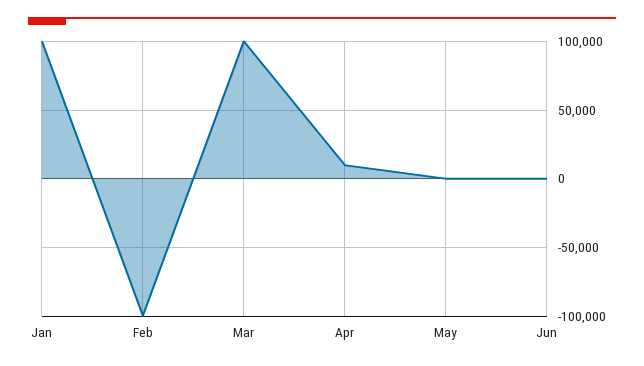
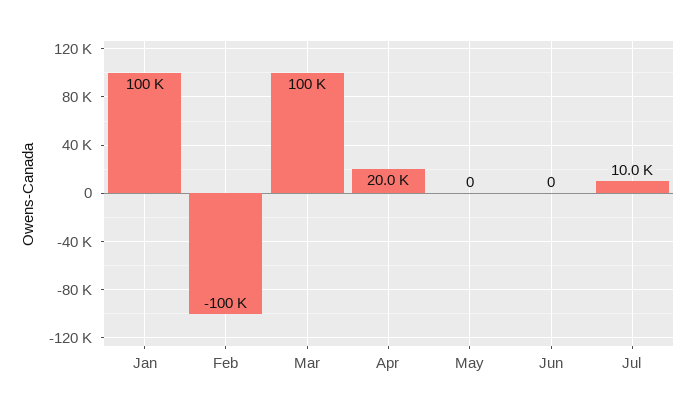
Apr: 10000 -> 20000
Jul: none -> 10000

